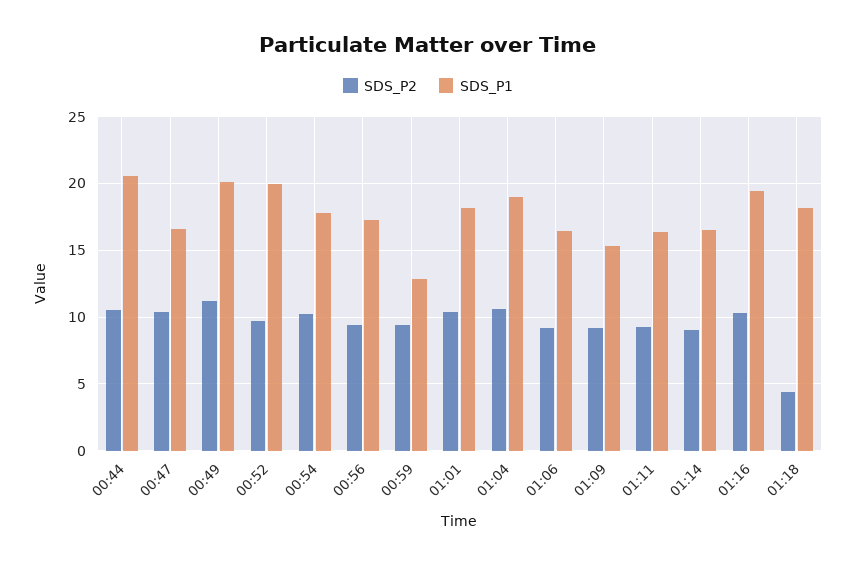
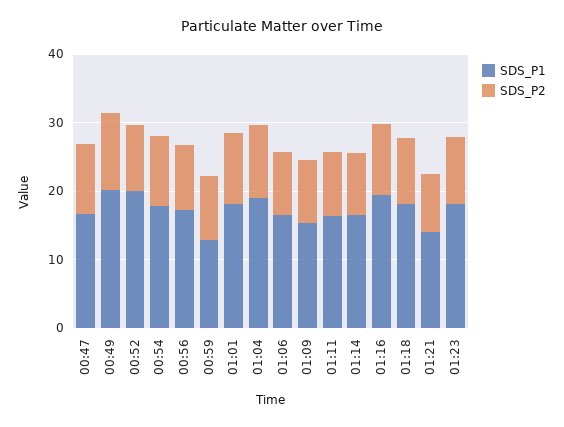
SDS_P2, 00:44: 10.5 -> none
SDS_P1, 00:44: 20.5 -> none
SDS_P2, 01:18: 4.5 -> 10
SDS_P1, 01:21: none -> 14
SDS_P2, 01:21: none -> 8
SDS_P1, 01:23: none -> 18
SDS_P2, 01:23: none -> 10

